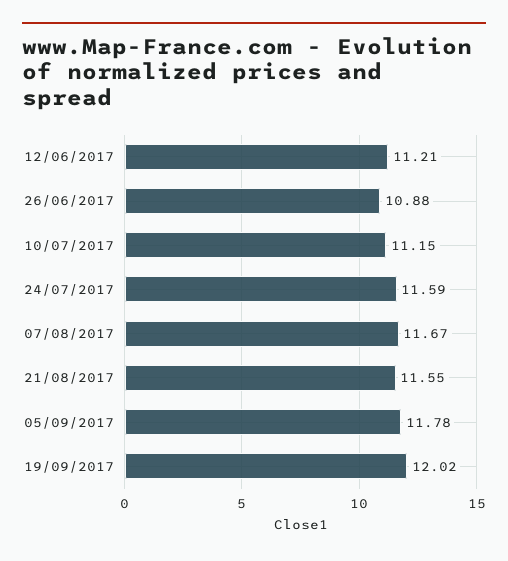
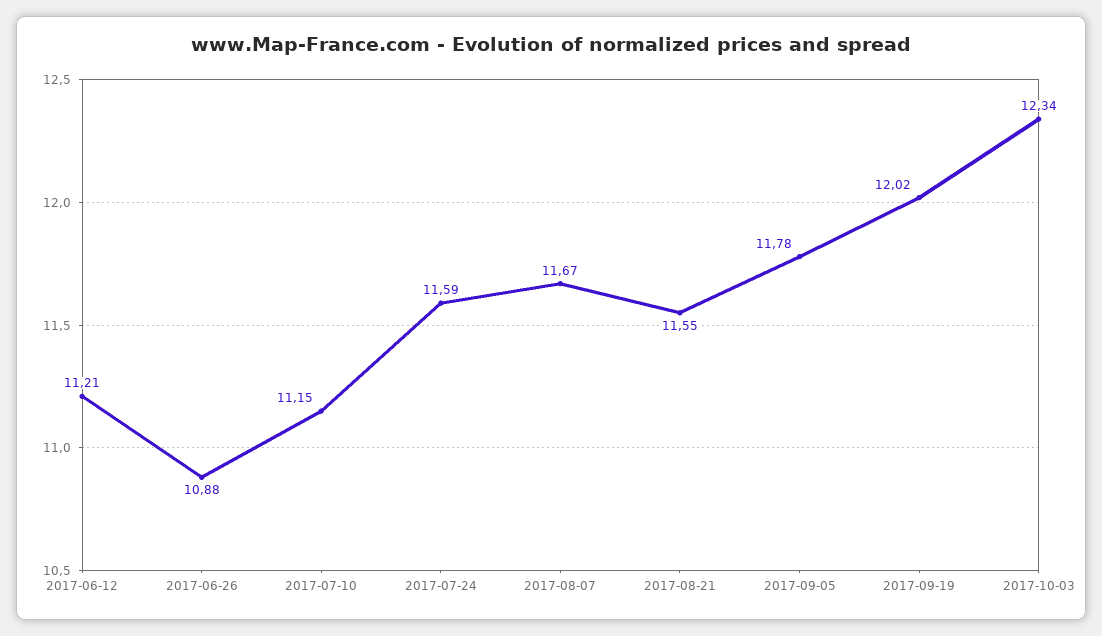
2017-10-03: none -> 12.34

